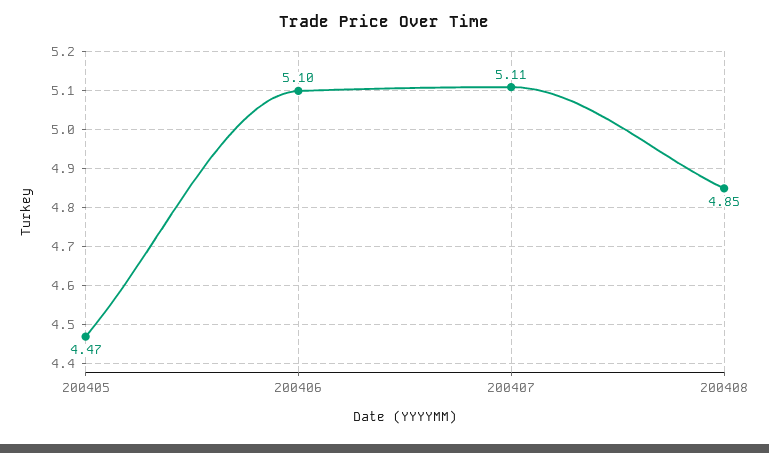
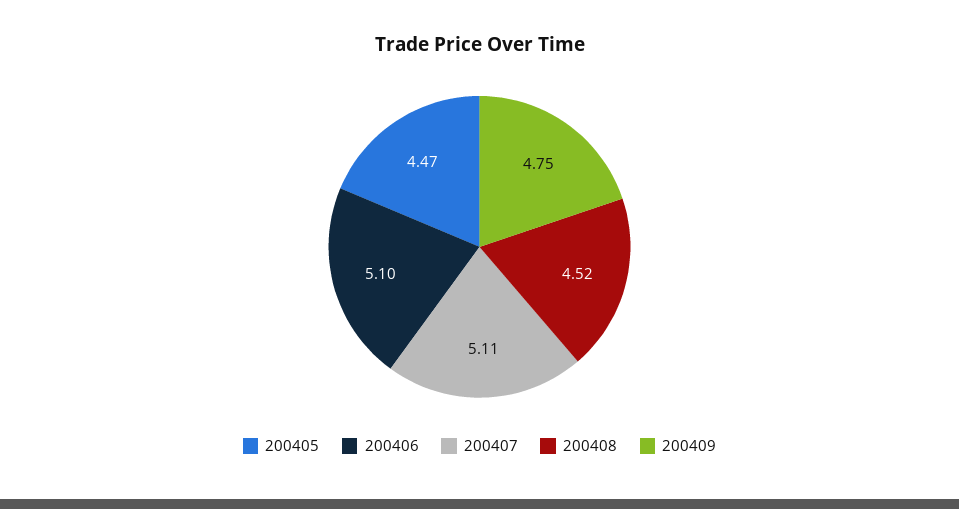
200408: 4.85 -> 4.52
200409: none -> 4.75

